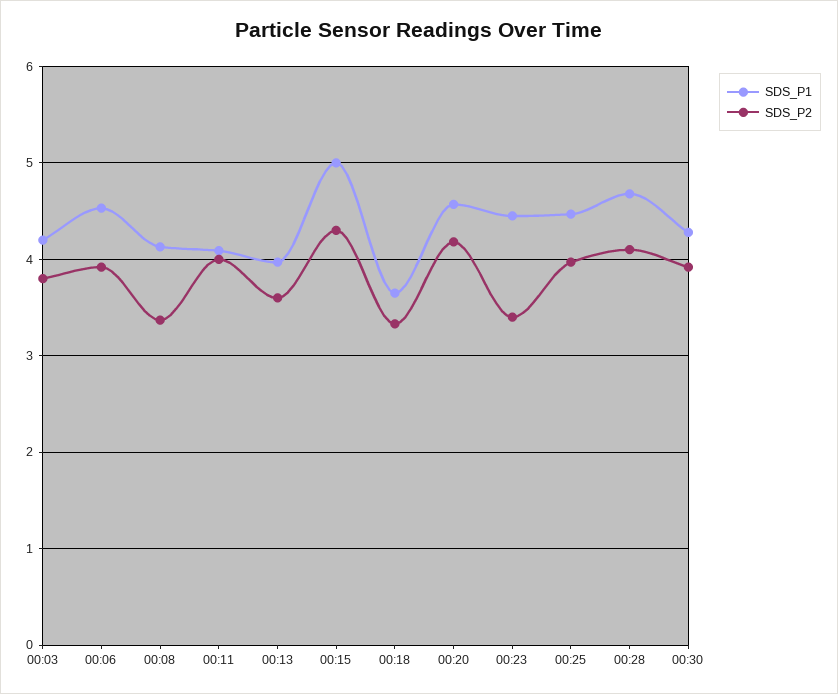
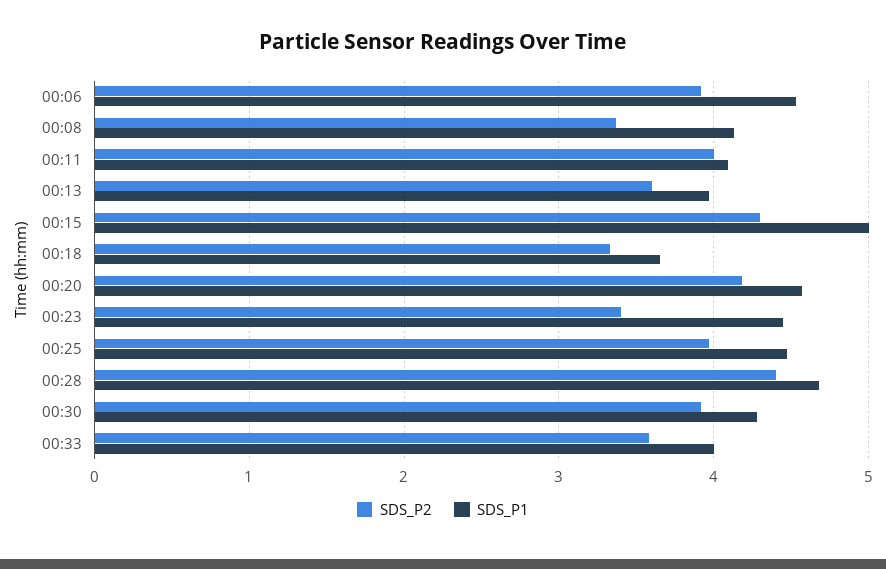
SDS_P1, 00:03: 4.2 -> none
SDS_P2, 00:03: 3.8 -> none
SDS_P2, 00:28: 4.1 -> 4.4
SDS_P2, 00:33: none -> 3.6
SDS_P1, 00:33: none -> 4

